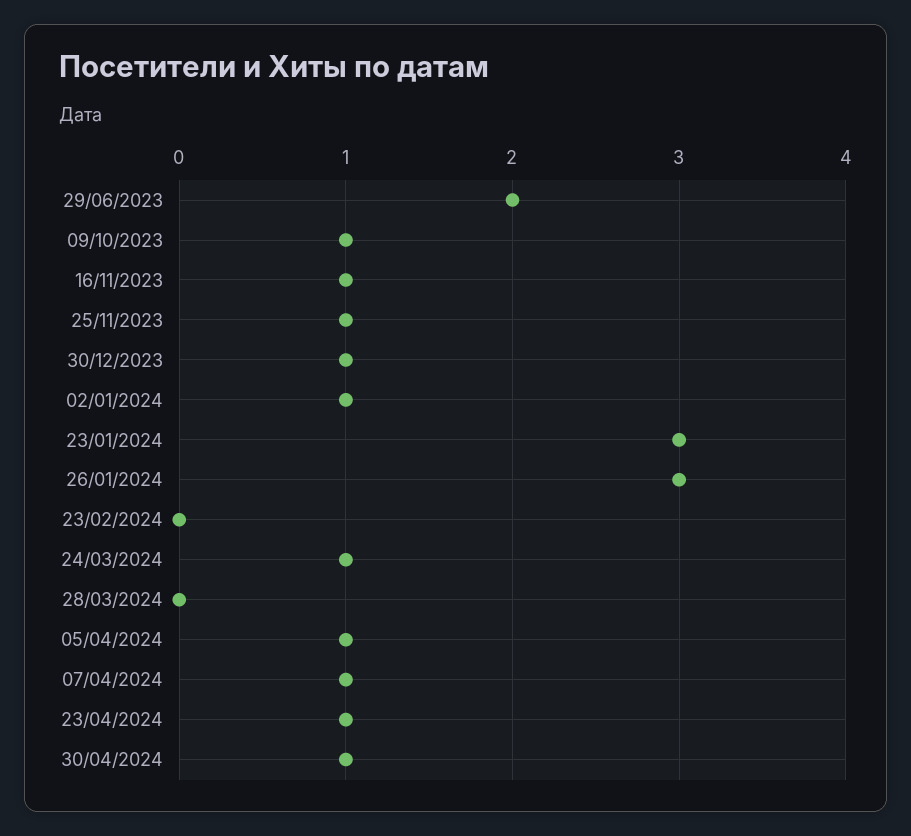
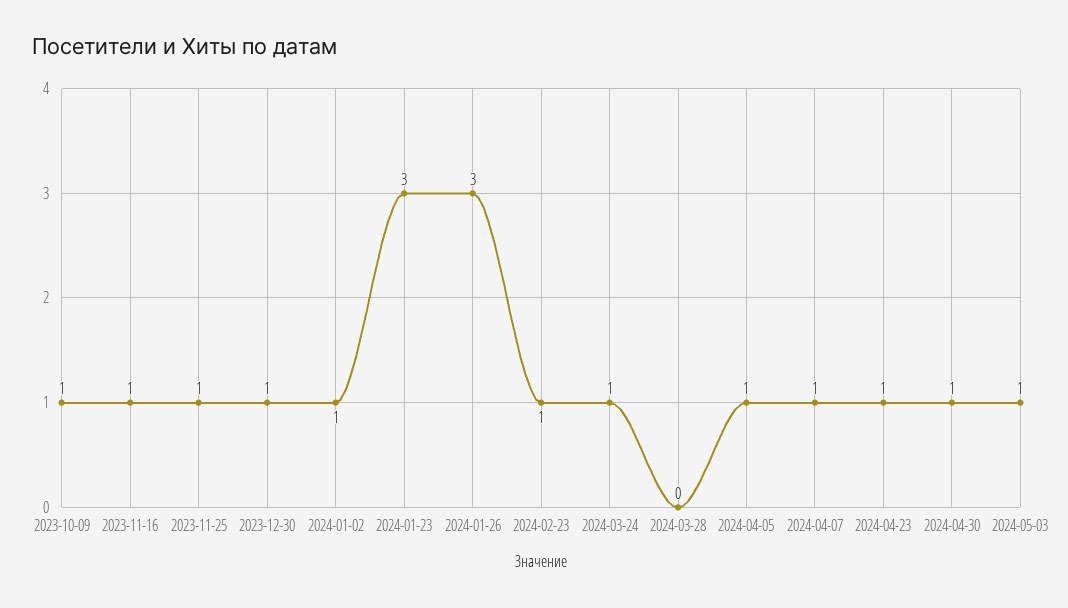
29/06/2023: 2 -> none
23/02/2024: 0 -> 1
2024-05-03: none -> 1

